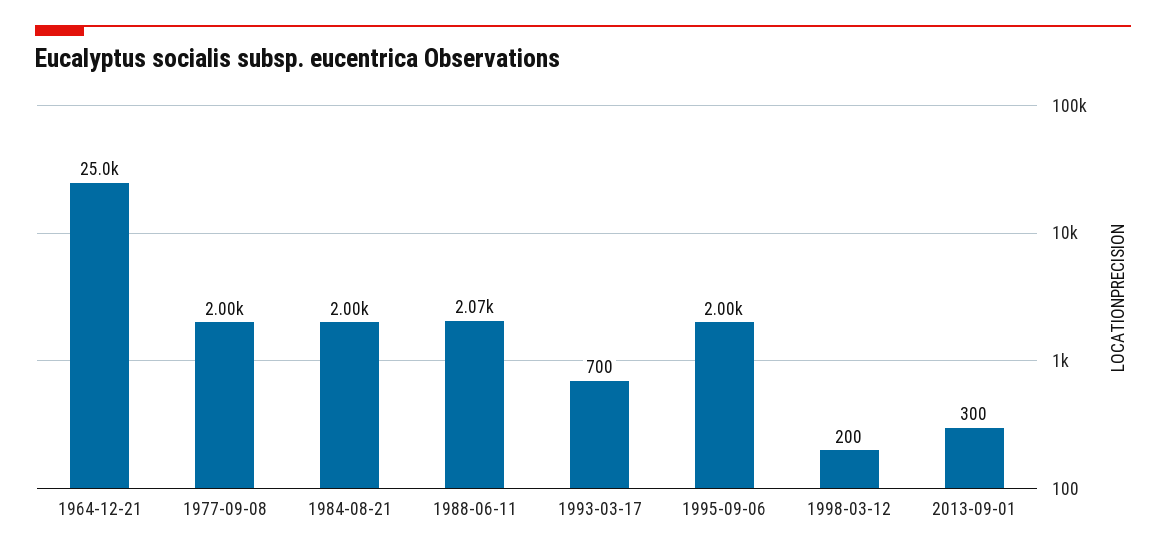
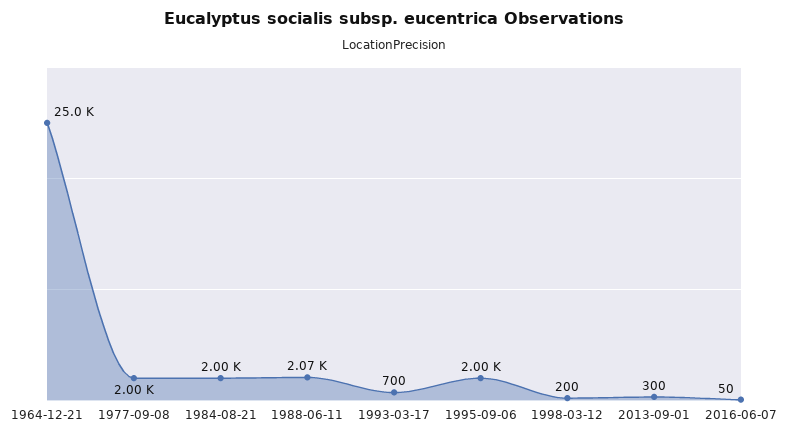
2016-06-07: none -> 50

